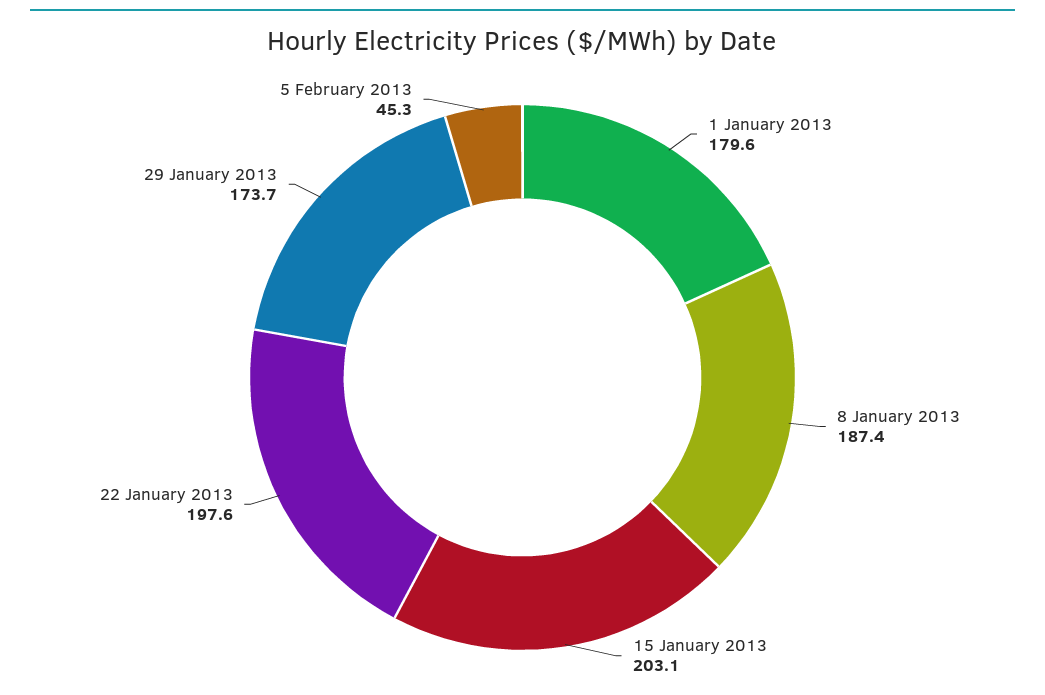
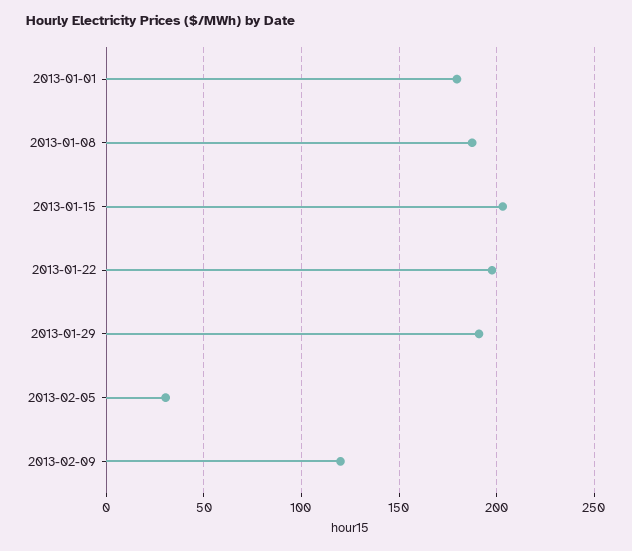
29 January 2013: 173.7 -> 190
5 February 2013: 45.3 -> 30
2013-02-09: none -> 120

